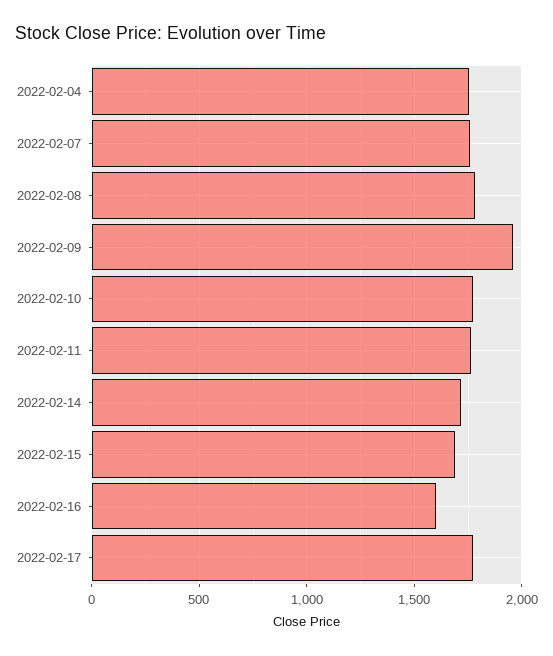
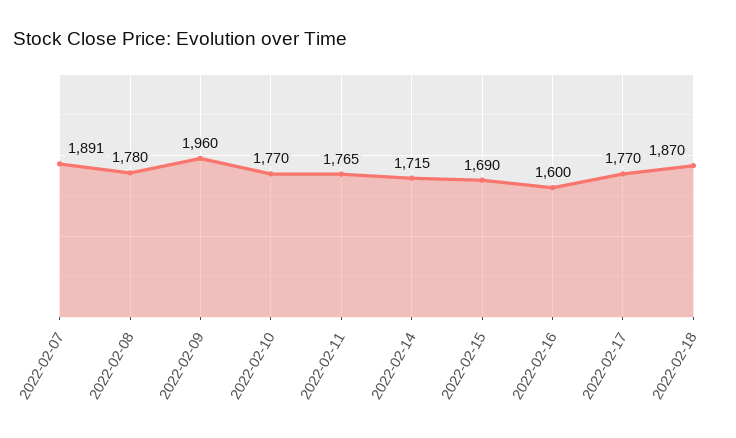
2022-02-04: 1750 -> none
2022-02-07: 1750 -> 1891
2022-02-18: none -> 1870

